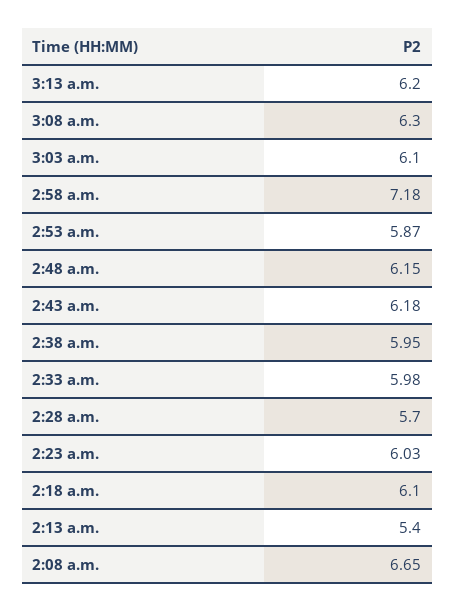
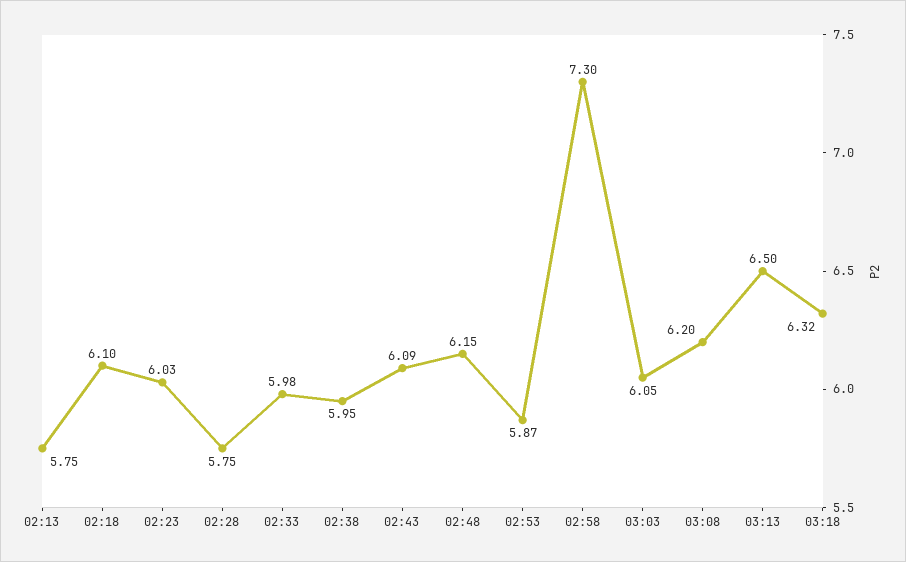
3:13 a.m.: 6.2 -> 6.5
3:08 a.m.: 6.3 -> 6.2
3:03 a.m.: 6.1 -> 6.05
2:58 a.m.: 7.18 -> 7.3
2:43 a.m.: 6.18 -> 6.09
2:28 a.m.: 5.7 -> 5.75
2:13 a.m.: 5.4 -> 5.75
2:08 a.m.: 6.65 -> none
03:18: none -> 6.32

